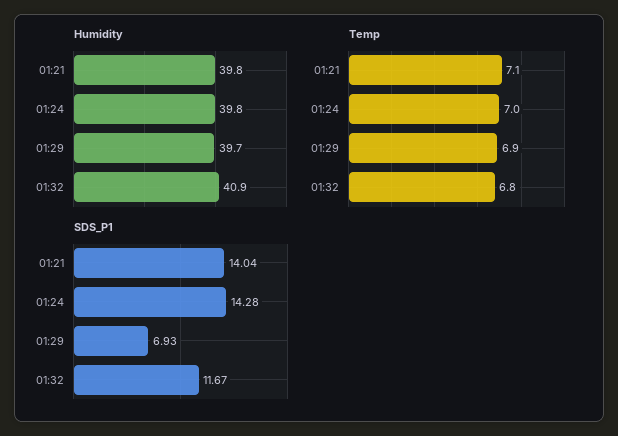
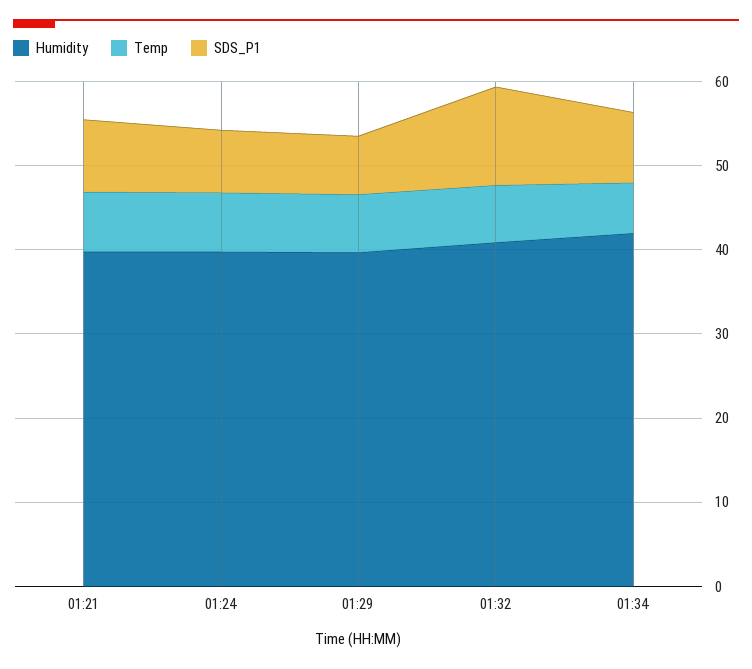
SDS_P1, 01:21: 14.04 -> 8
SDS_P1, 01:24: 14.28 -> 8
Humidity, 01:34: none -> 42
Temp, 01:34: none -> 6
SDS_P1, 01:34: none -> 8

